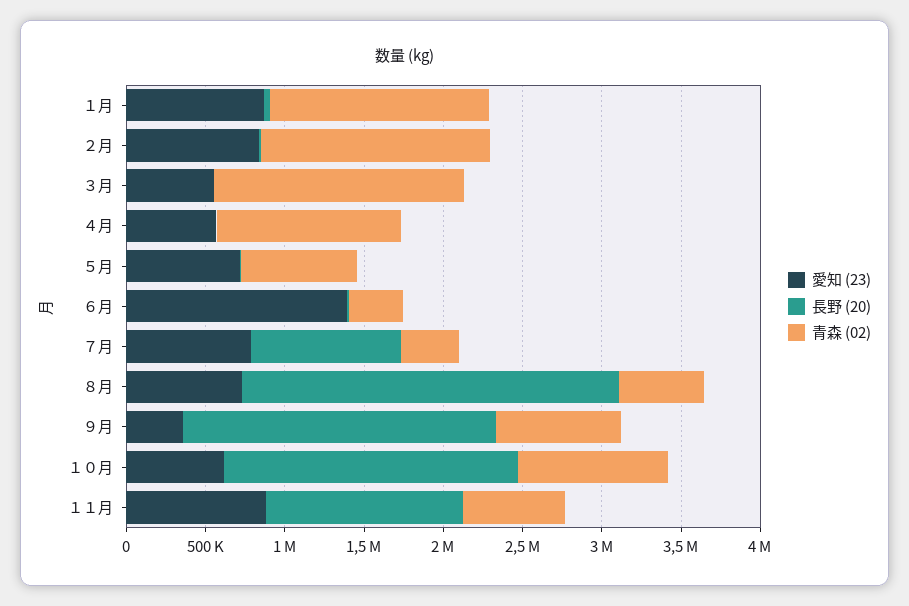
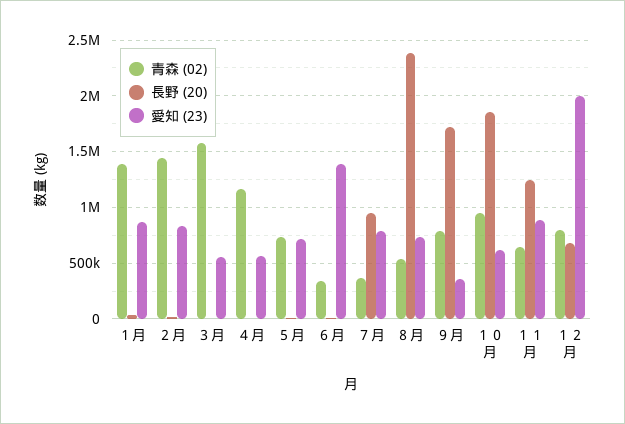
長野 (20), ９月: 2000000 -> 1700000
青森 (02), １２月: none -> 800000
長野 (20), １２月: none -> 700000
愛知 (23), １２月: none -> 2000000

